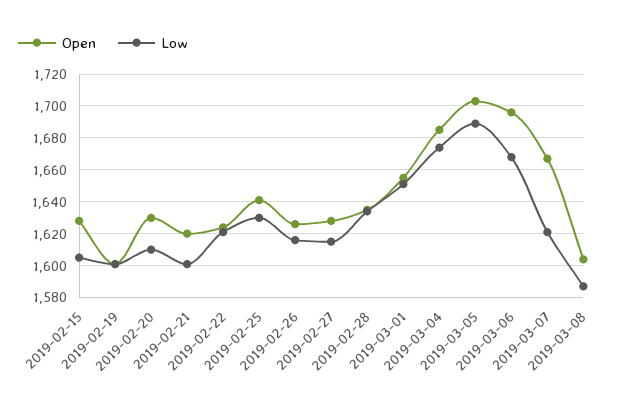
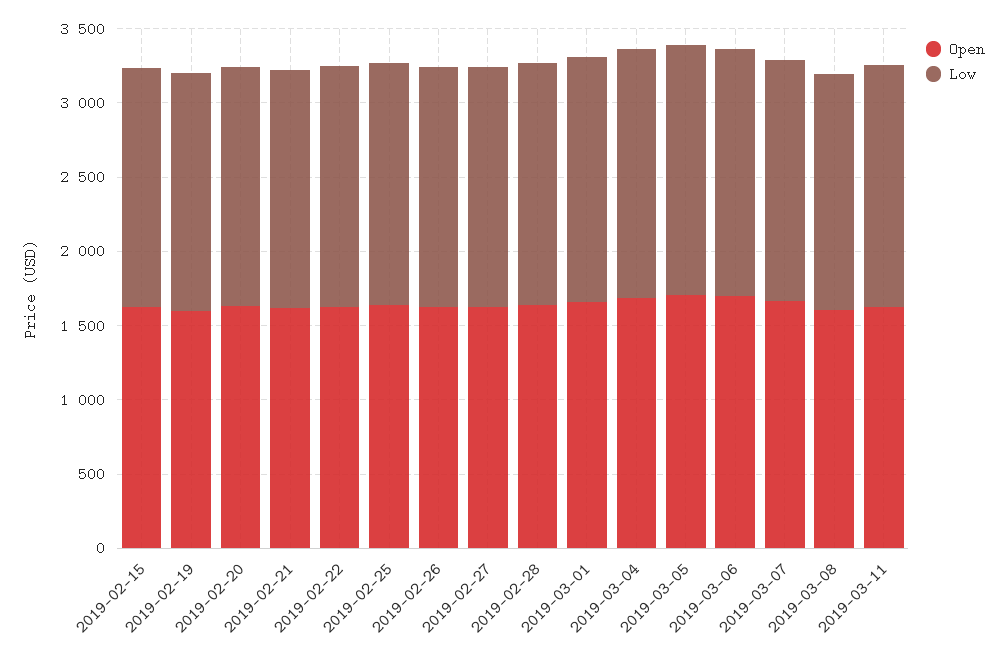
Open, 2019-03-11: none -> 1600
Low, 2019-03-11: none -> 1600

